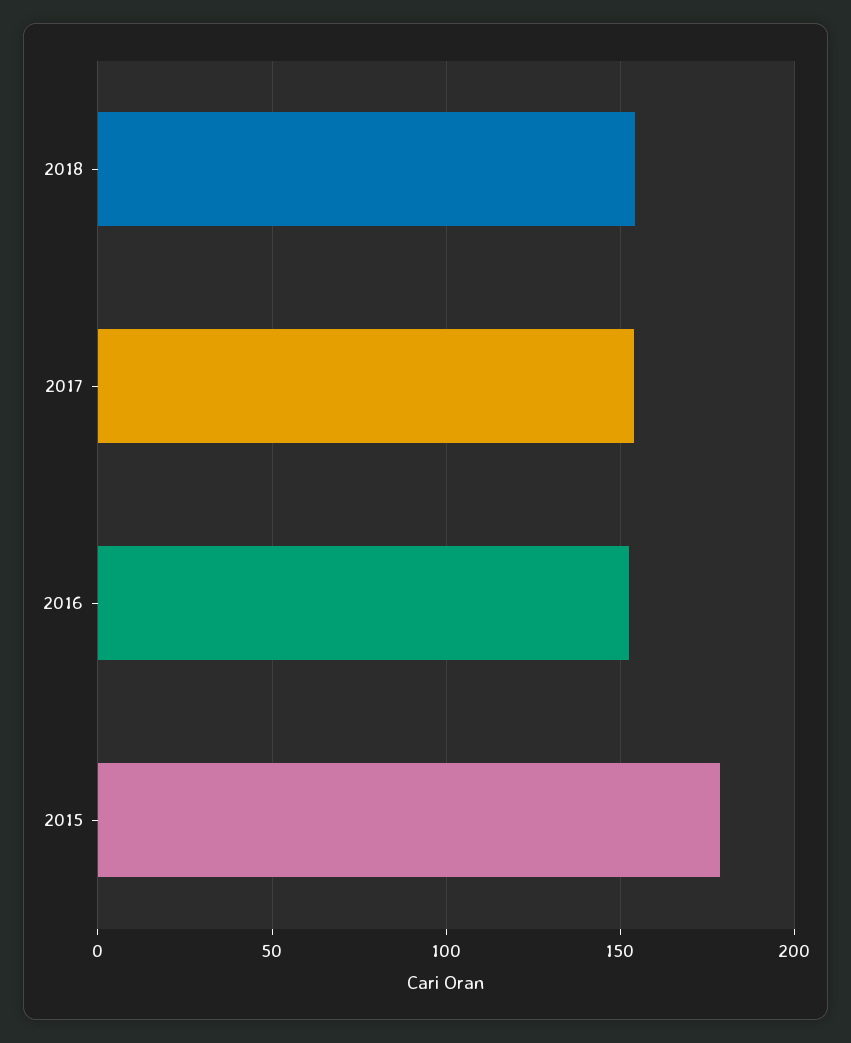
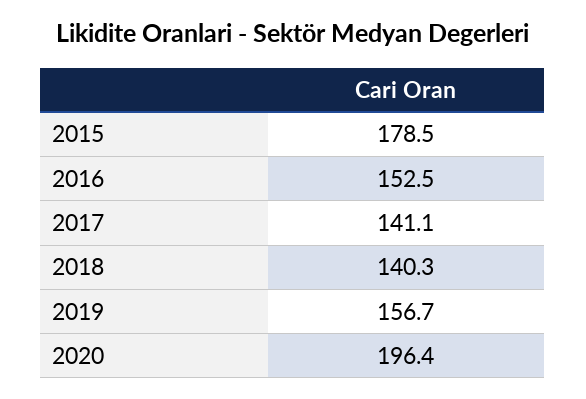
2018: 155 -> 140.3
2017: 155 -> 141.1
2019: none -> 156.7
2020: none -> 196.4

